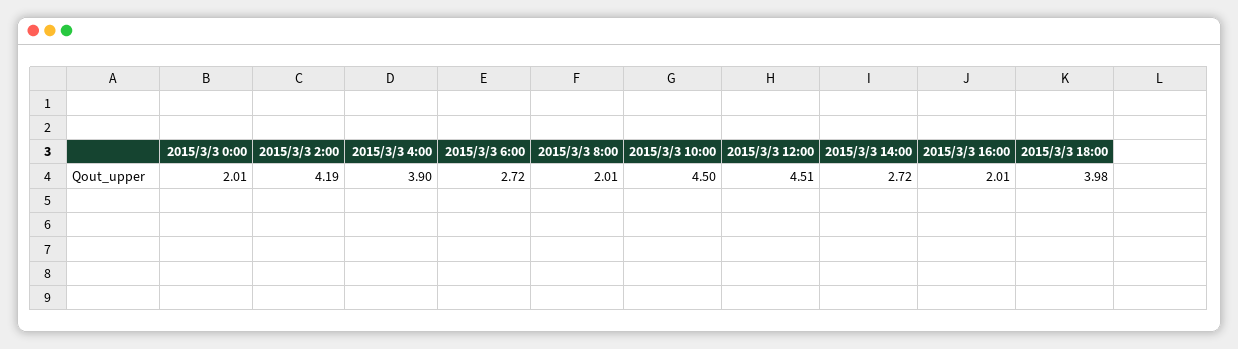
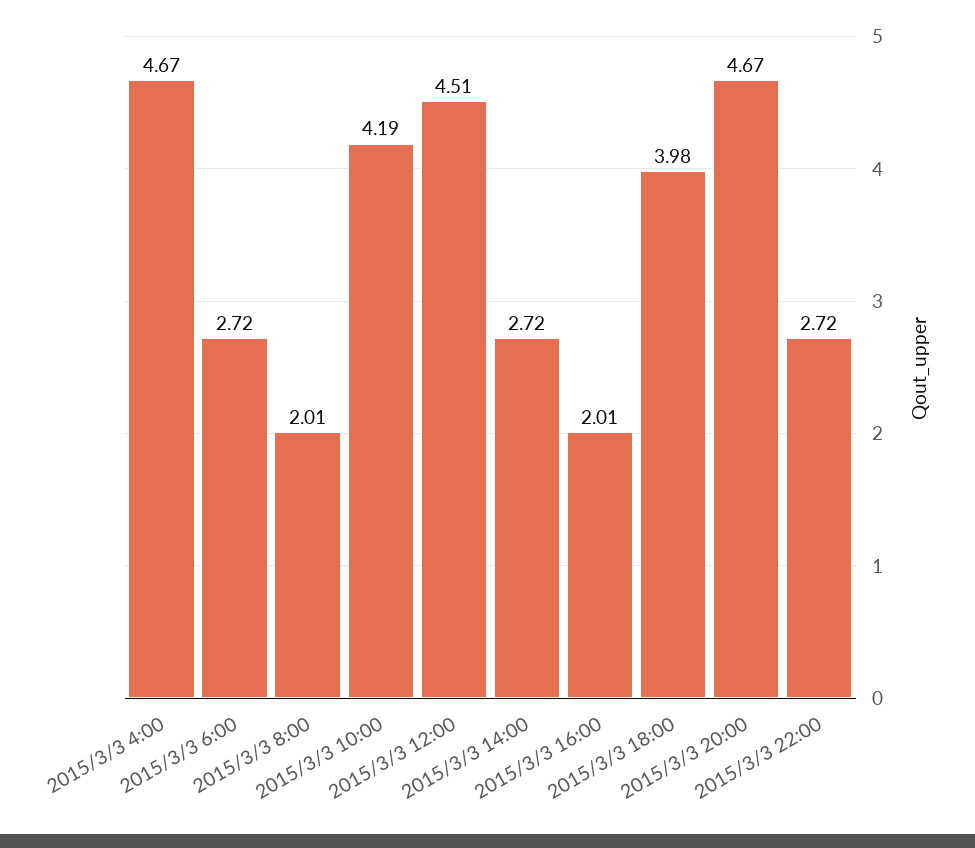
2015/3/3 0:00: 2.01 -> none
2015/3/3 2:00: 4.19 -> none
2015/3/3 4:00: 3.9 -> 4.67
2015/3/3 10:00: 4.5 -> 4.19
2015/3/3 20:00: none -> 4.67
2015/3/3 22:00: none -> 2.72

